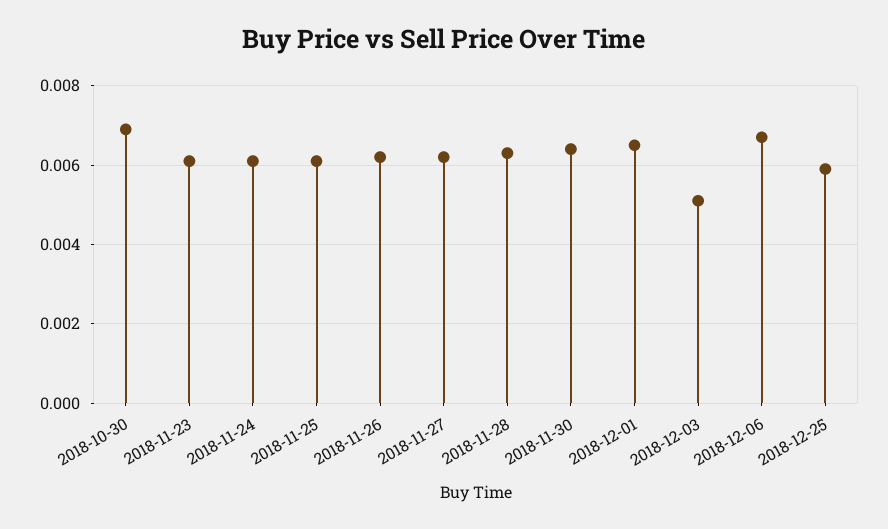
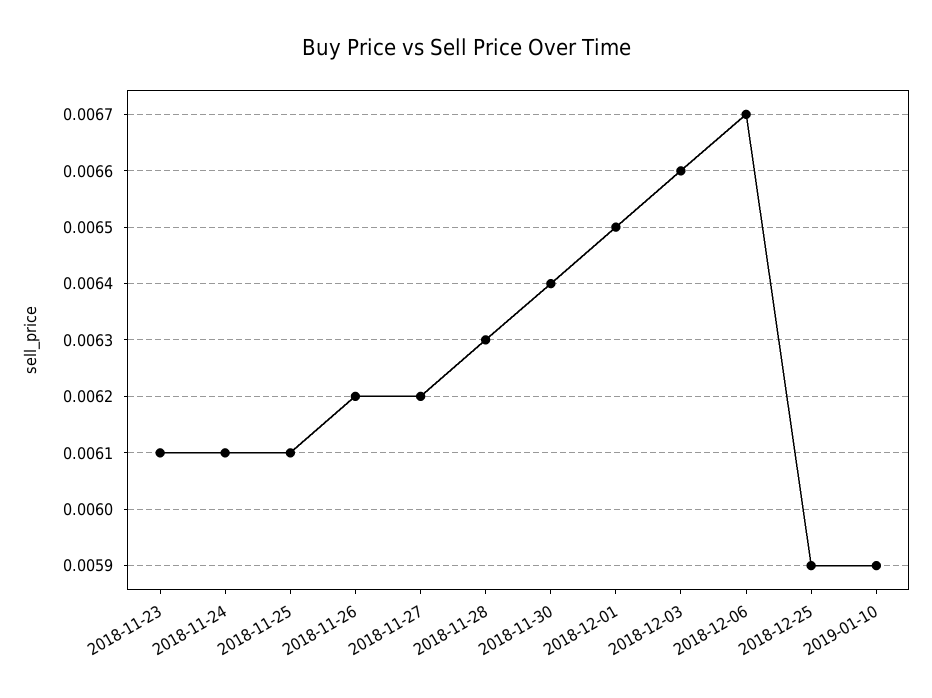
2018-10-30: 0.007 -> none
2018-12-03: 0.005 -> 0.0066
2019-01-10: none -> 0.0059

